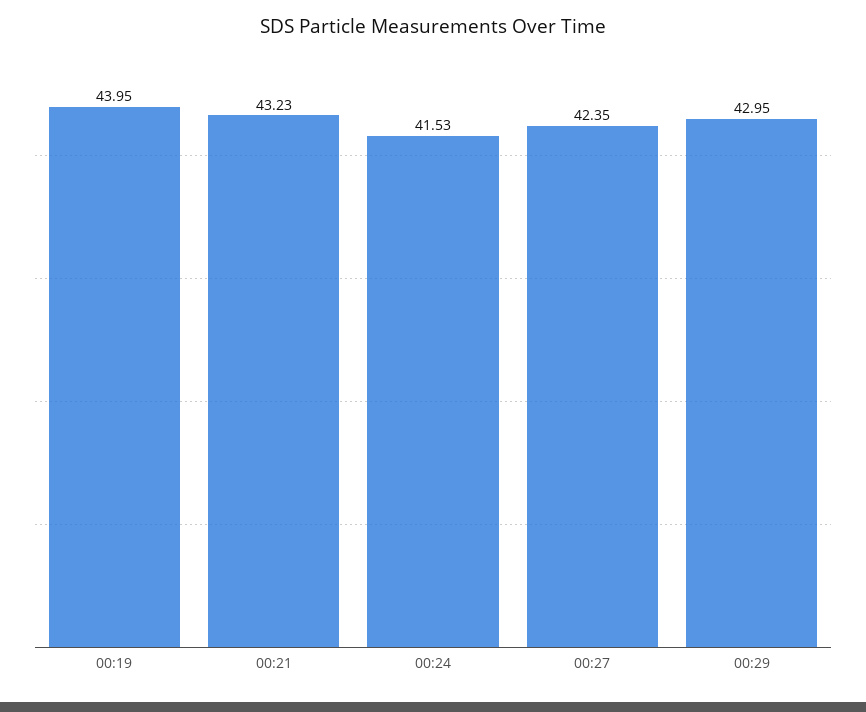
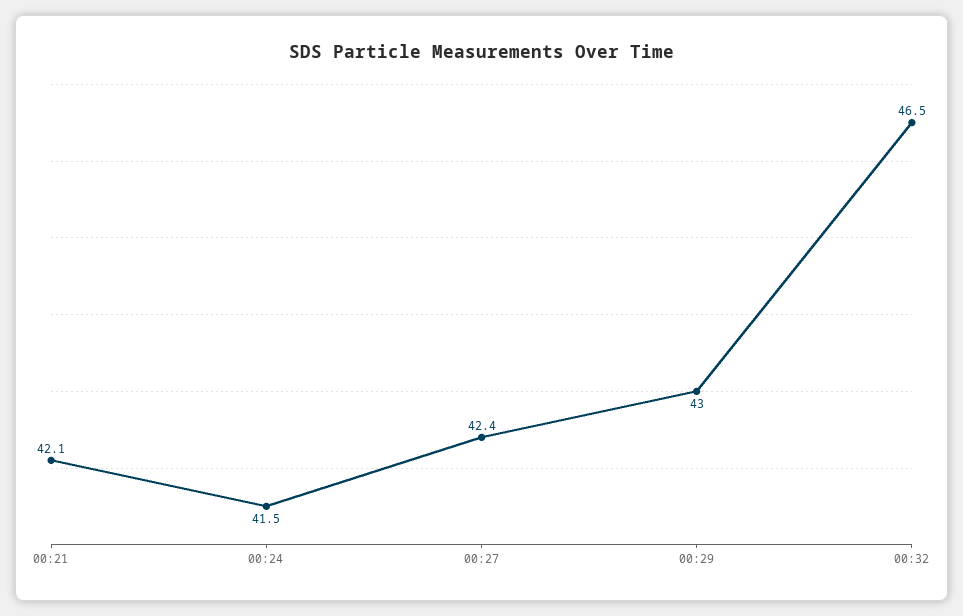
00:19: 43.95 -> none
00:21: 43.23 -> 42.1
00:32: none -> 46.5

